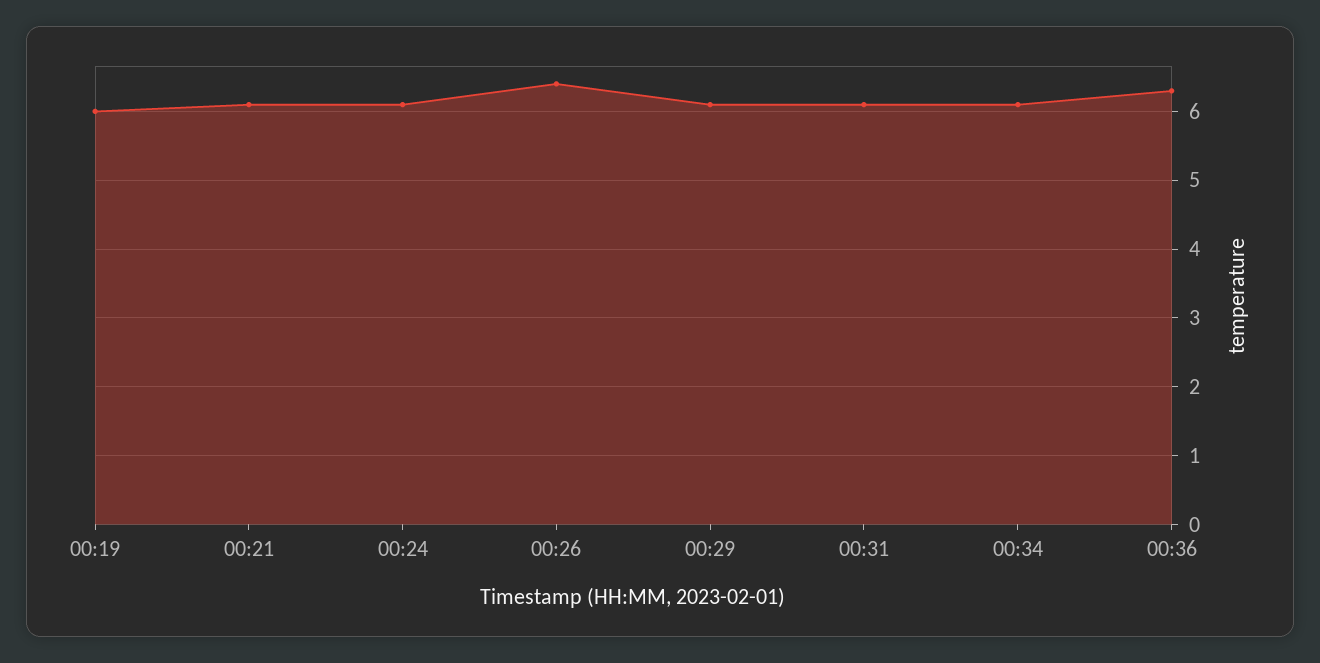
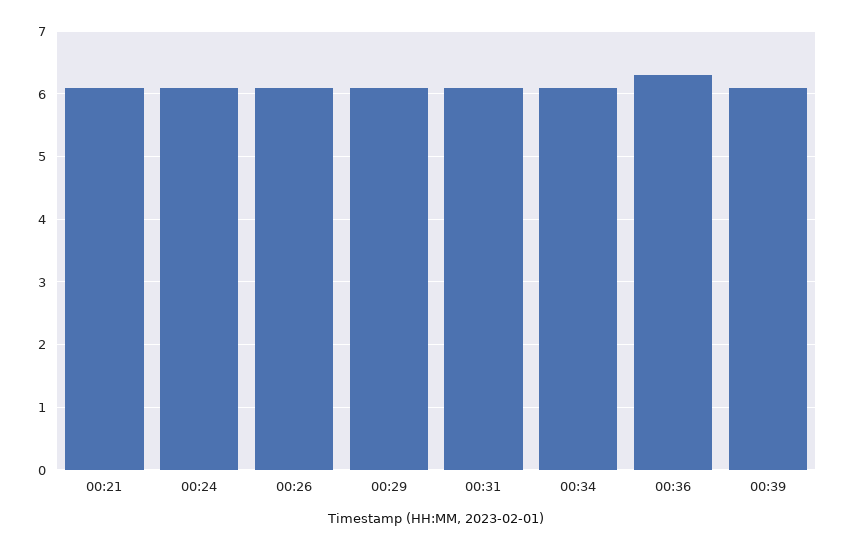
00:19: 6 -> none
00:26: 6.4 -> 6.1
00:39: none -> 6.1

